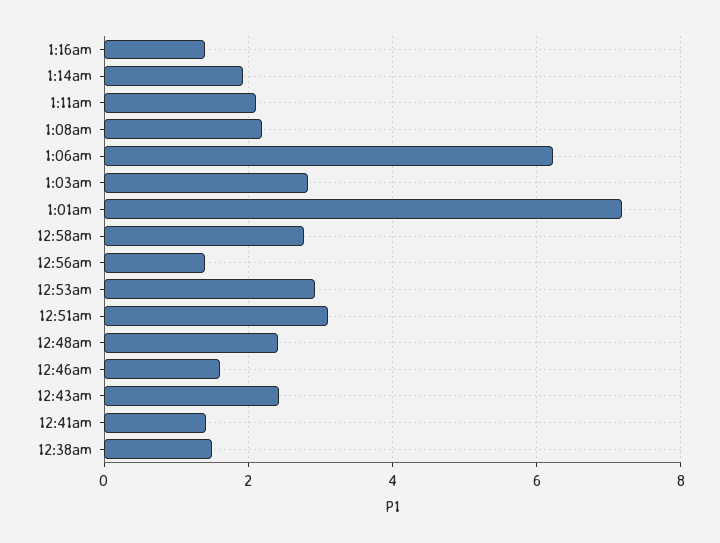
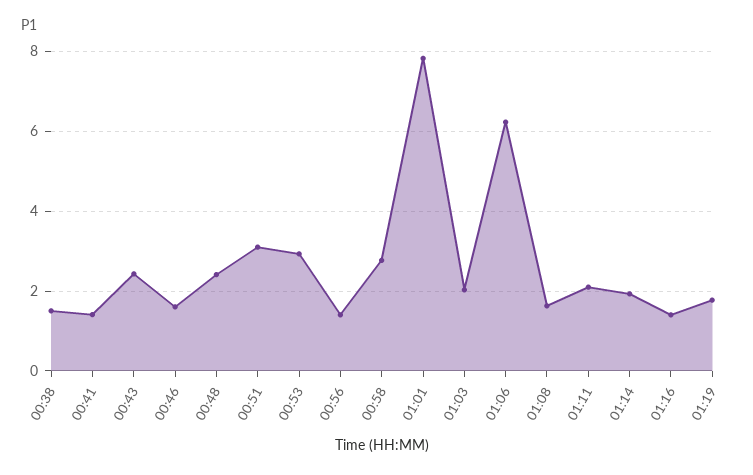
1:08am: 2.2 -> 1.6
1:03am: 2.8 -> 2
1:01am: 7.2 -> 7.8
01:19: none -> 1.8

